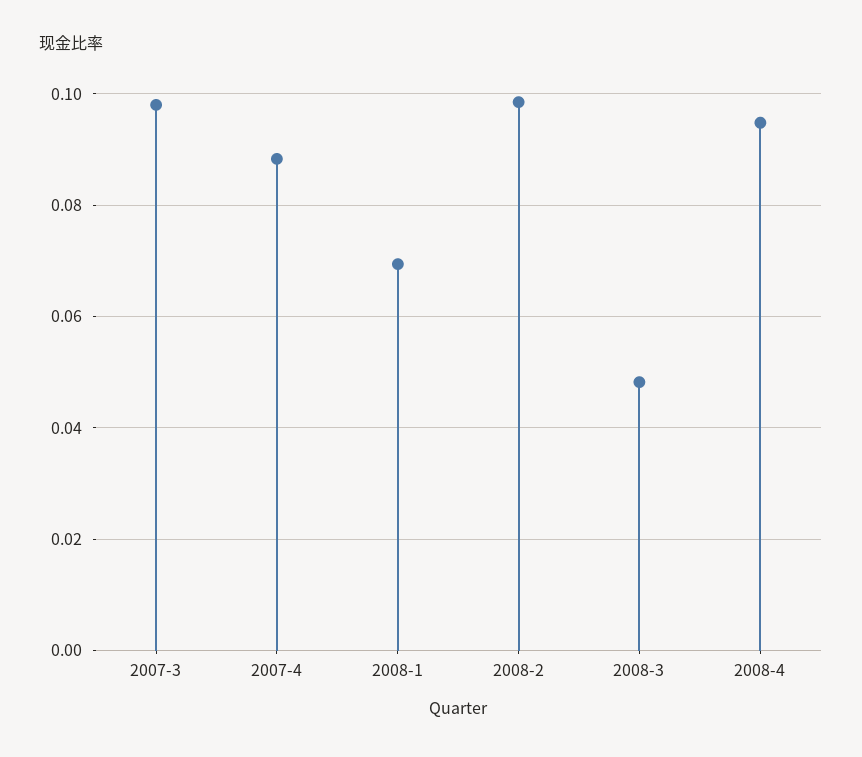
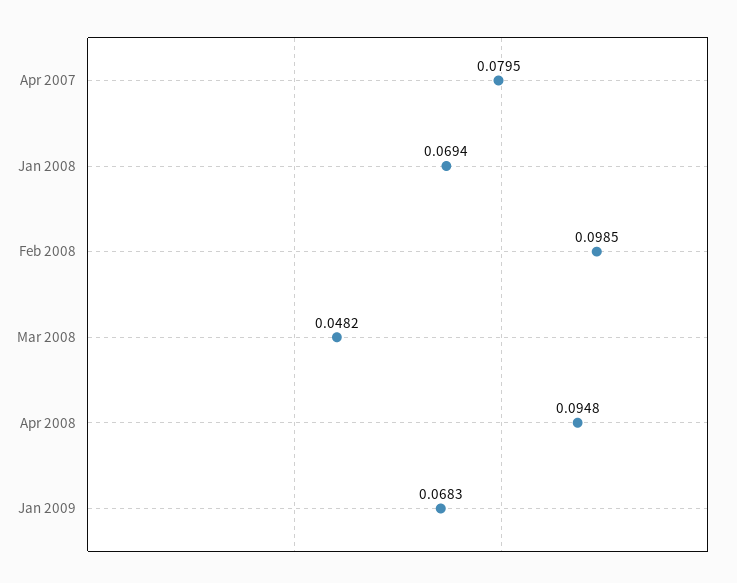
2007-3: 0.098 -> none
2007-4: 0.088 -> 0.0795
Jan 2009: none -> 0.0683

